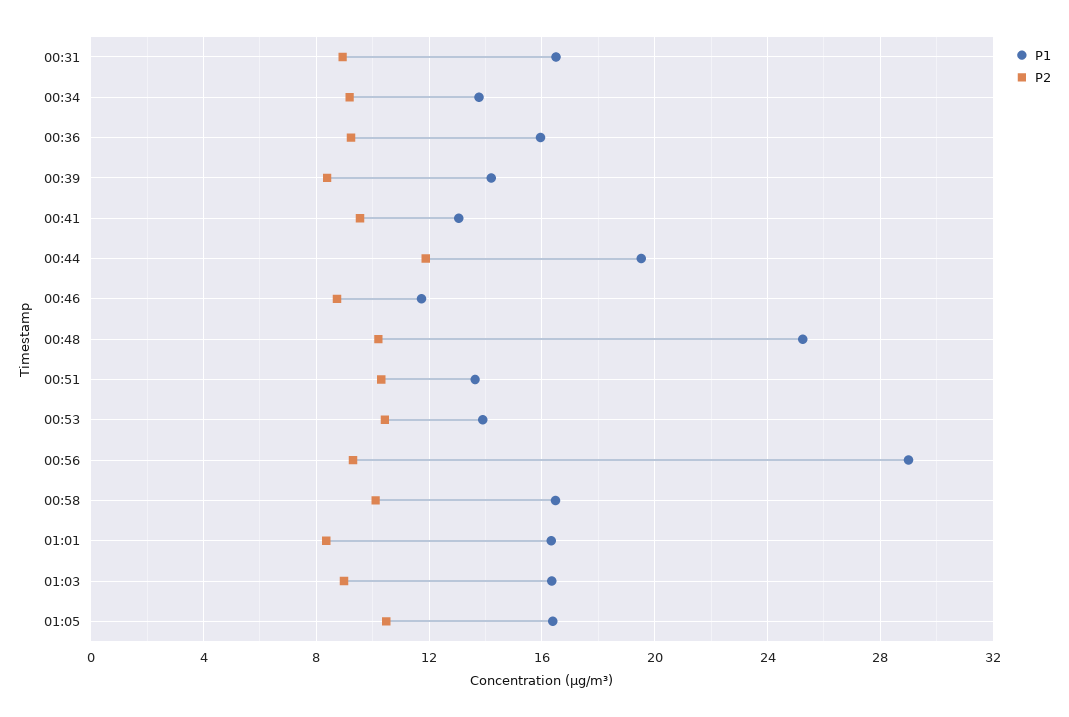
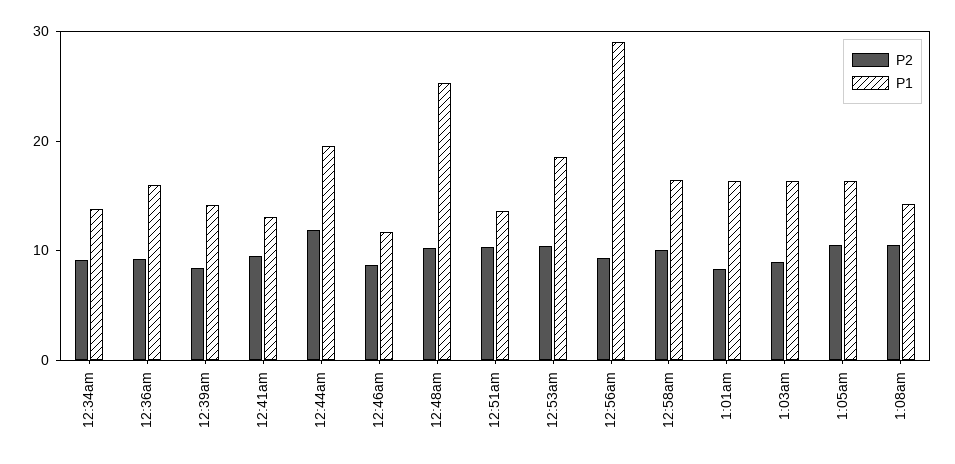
P1, 00:31: 16.5 -> none
P2, 00:31: 9 -> none
P1, 00:53: 14 -> 18
P2, 1:08am: none -> 10
P1, 1:08am: none -> 14

